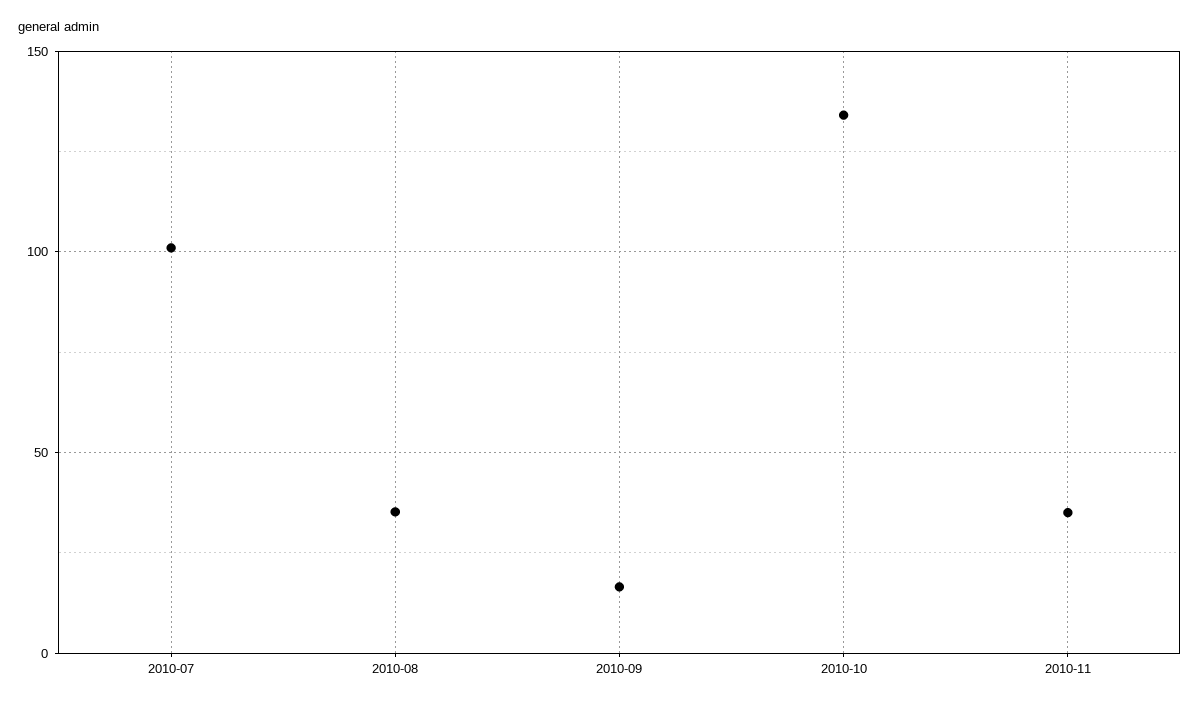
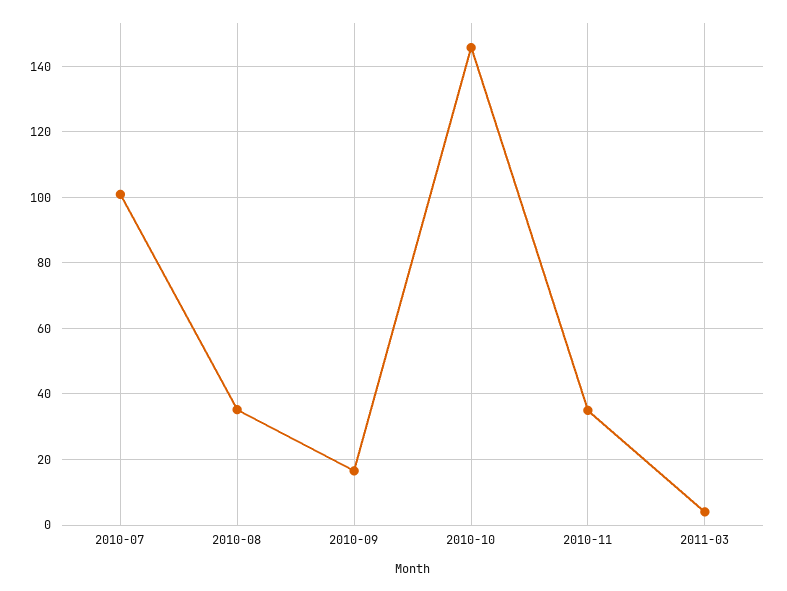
2010-10: 135 -> 146
2011-03: none -> 4

